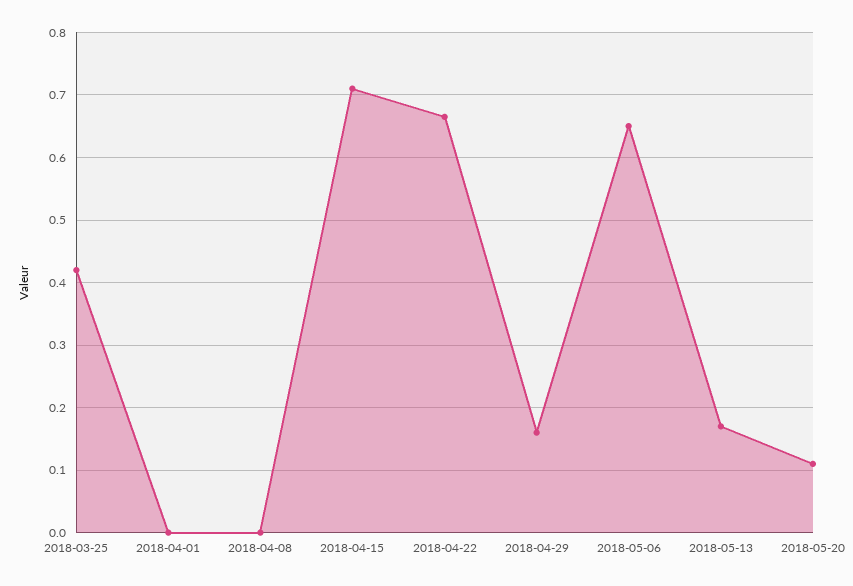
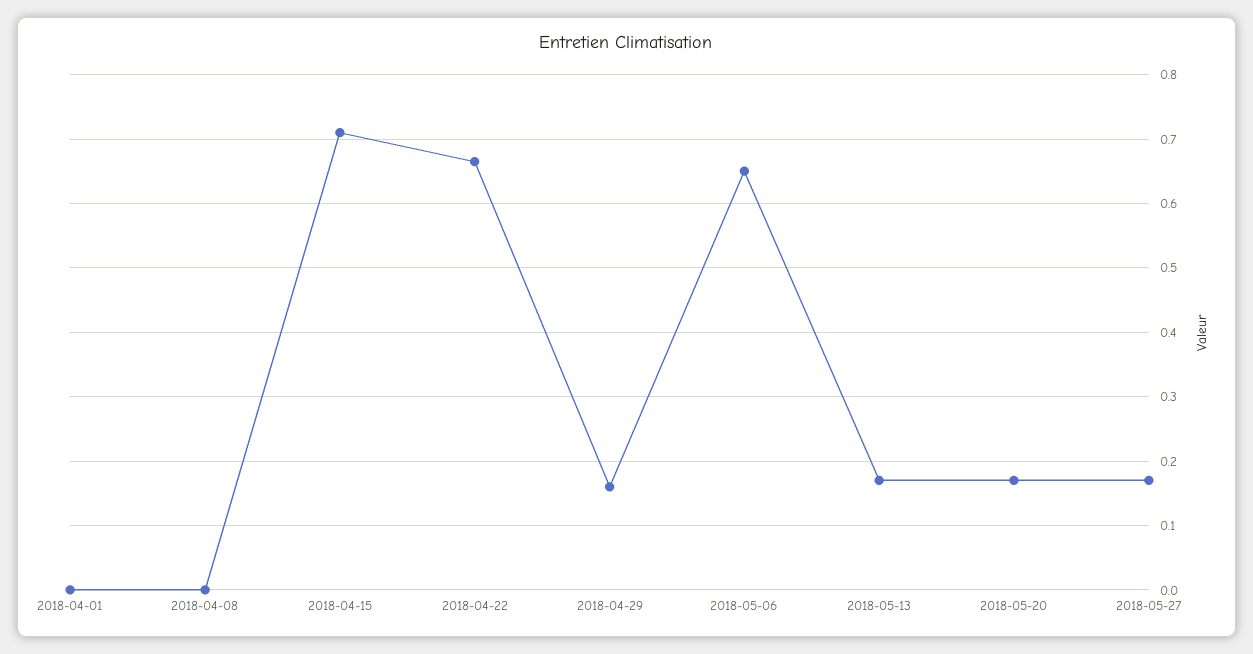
2018-03-25: 0.42 -> none
2018-05-20: 0.11 -> 0.17
2018-05-27: none -> 0.17

